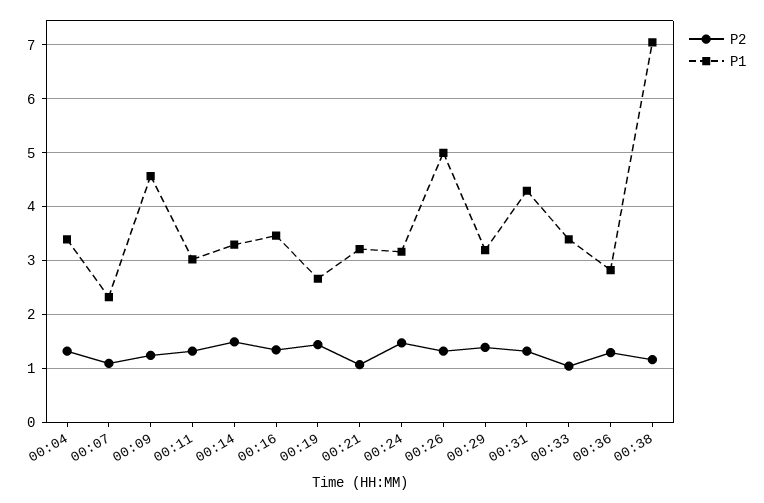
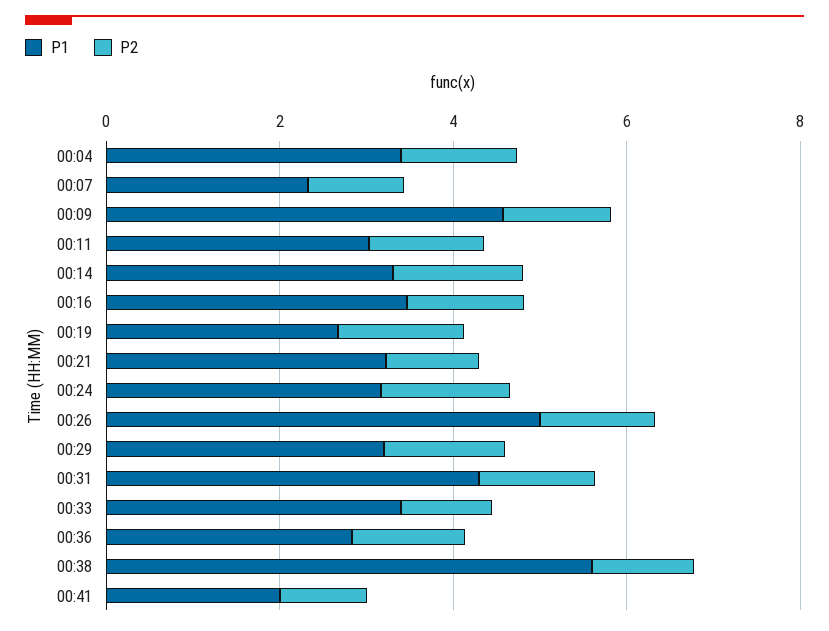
P1, 00:38: 7 -> 5.5
P1, 00:41: none -> 2
P2, 00:41: none -> 1

